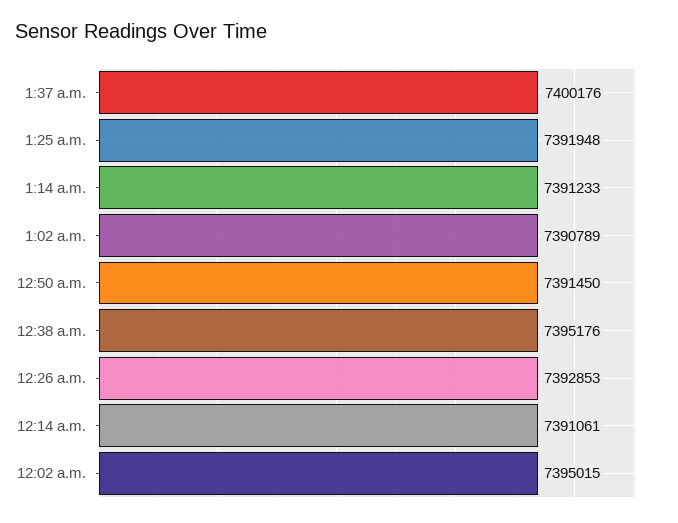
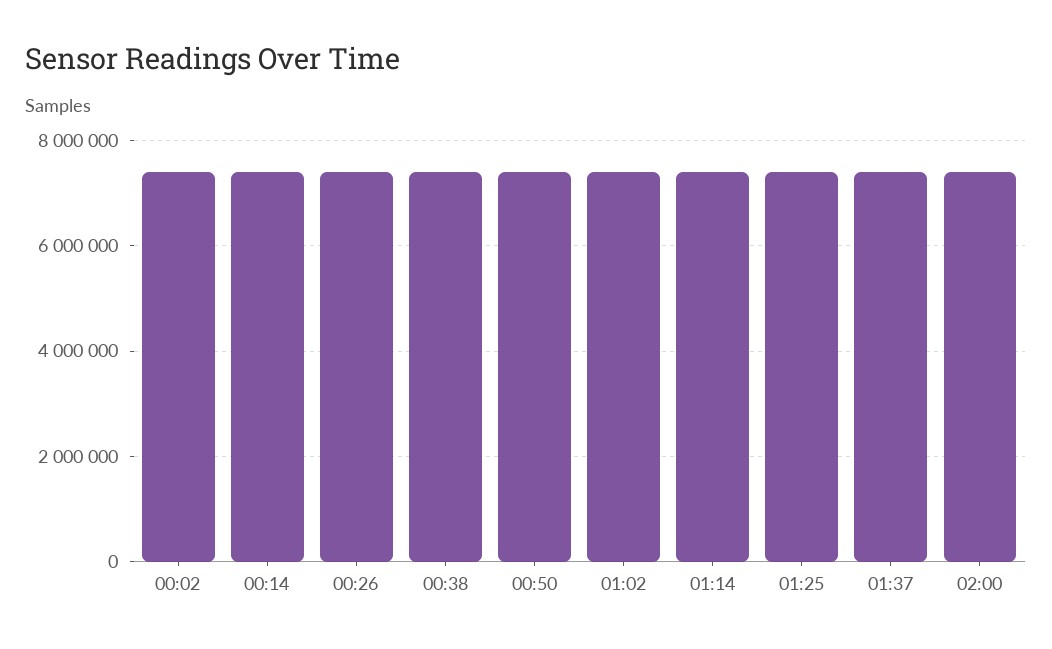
02:00: none -> 7400000

